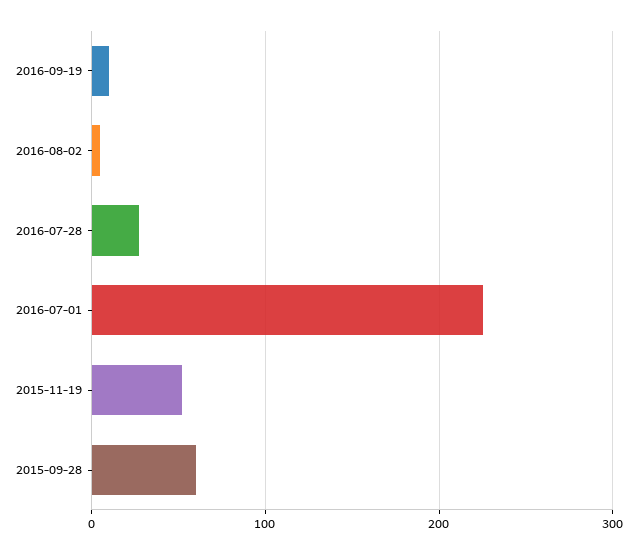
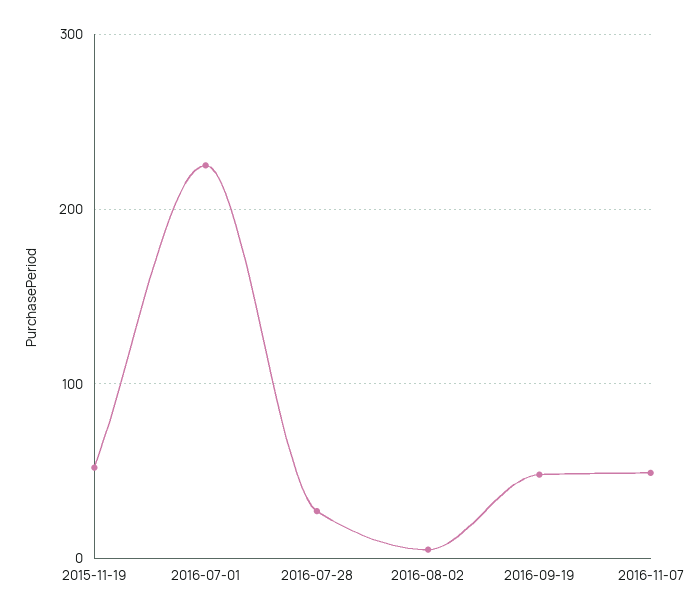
2016-09-19: 10 -> 50
2015-09-28: 60 -> none
2016-11-07: none -> 50

